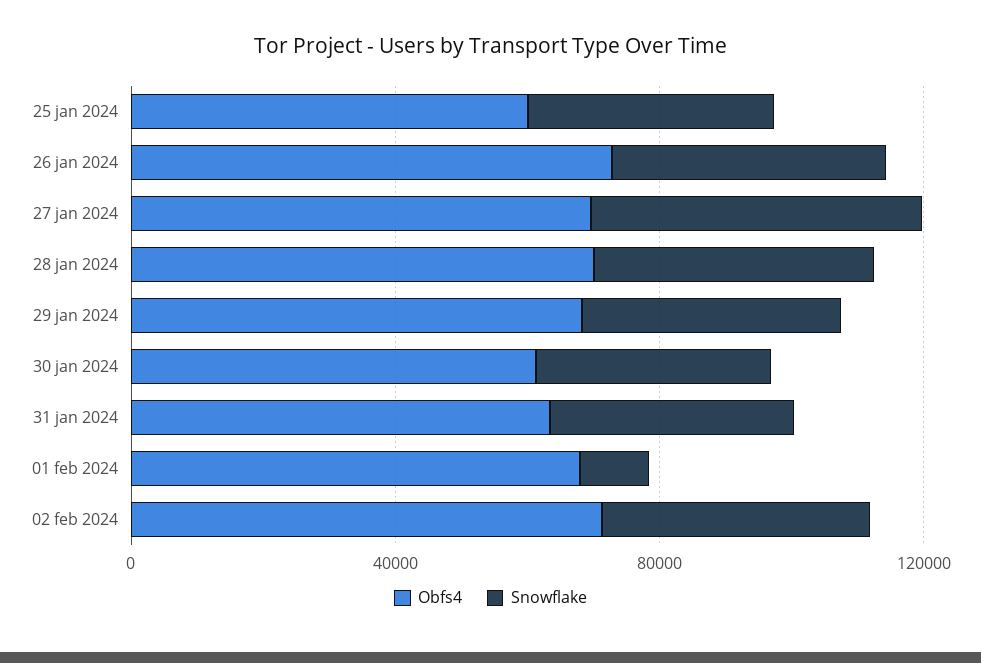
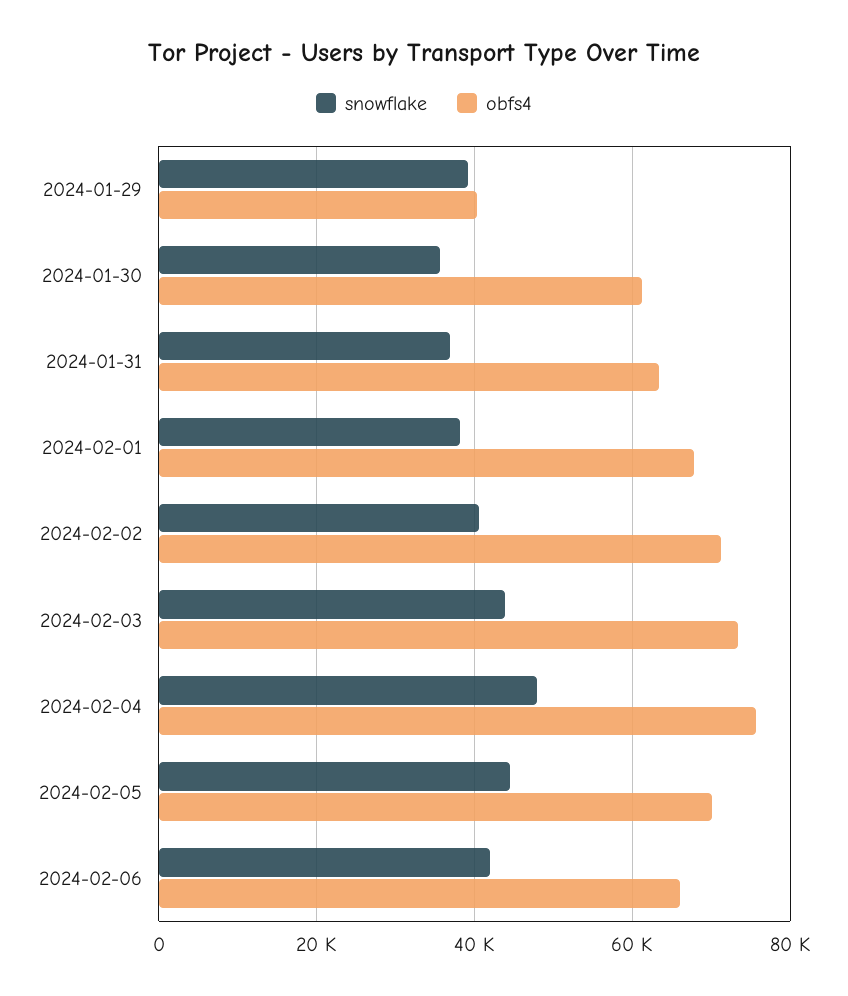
Obfs4, 25 jan 2024: 60000 -> none
Snowflake, 25 jan 2024: 40000 -> none
Obfs4, 26 jan 2024: 70000 -> none
Snowflake, 26 jan 2024: 40000 -> none
Obfs4, 27 jan 2024: 70000 -> none
Snowflake, 27 jan 2024: 50000 -> none
Obfs4, 28 jan 2024: 70000 -> none
Snowflake, 28 jan 2024: 40000 -> none
Obfs4, 29 jan 2024: 70000 -> 40000
Snowflake, 01 feb 2024: 10000 -> 38000
Snowflake, 2024-02-03: none -> 44000
Obfs4, 2024-02-03: none -> 74000
Snowflake, 2024-02-04: none -> 48000
Obfs4, 2024-02-04: none -> 76000
Snowflake, 2024-02-05: none -> 44000
Obfs4, 2024-02-05: none -> 70000
Snowflake, 2024-02-06: none -> 42000
Obfs4, 2024-02-06: none -> 66000

